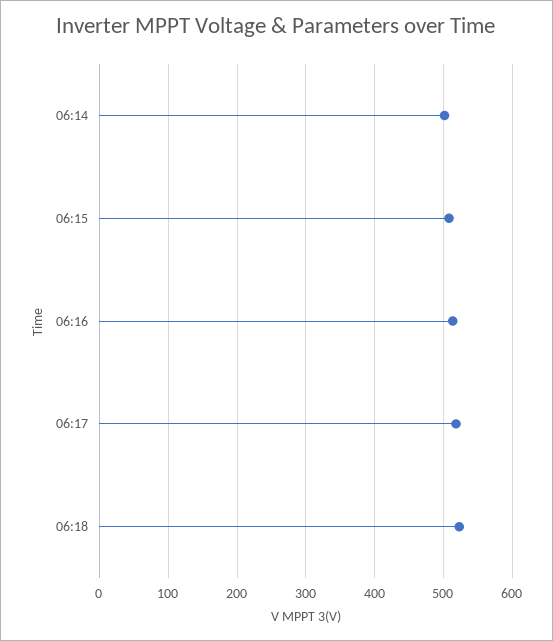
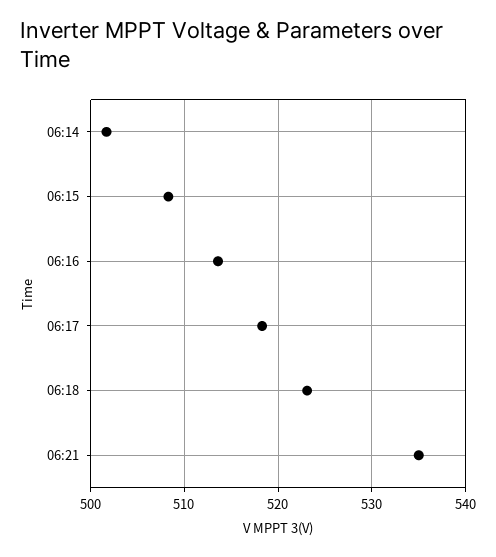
06:21: none -> 535

